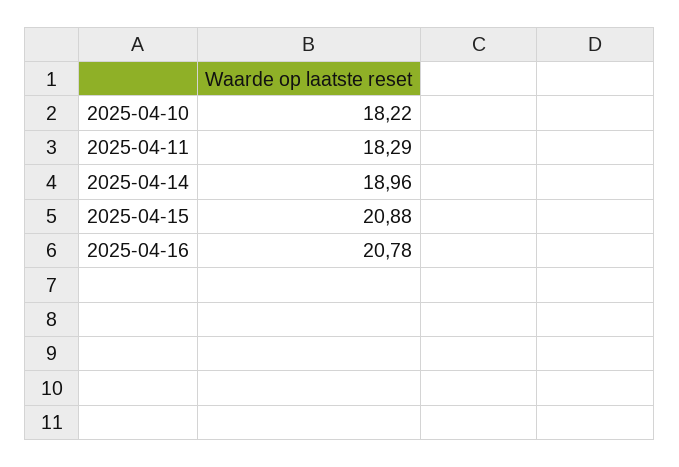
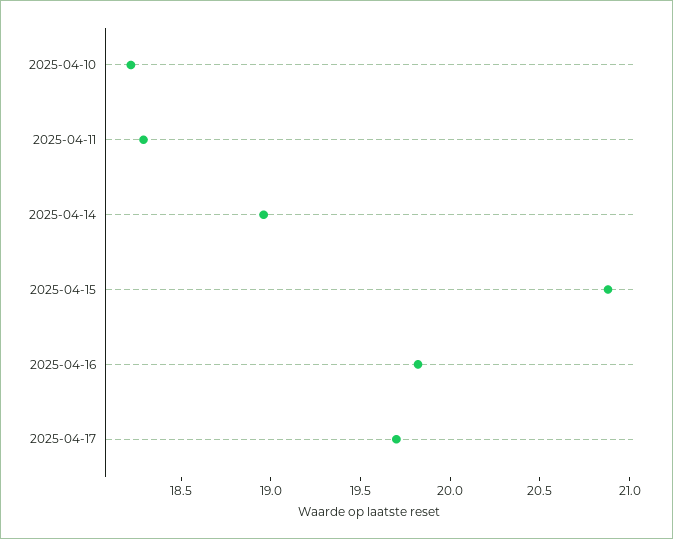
2025-04-16: 20.78 -> 19.8
2025-04-17: none -> 19.7

